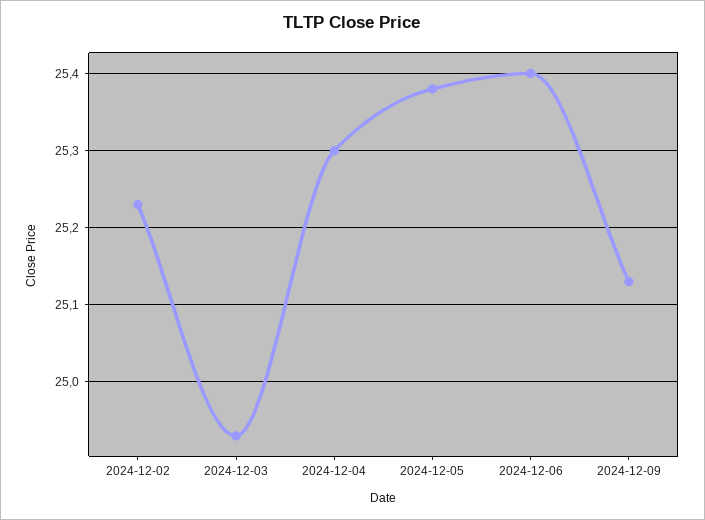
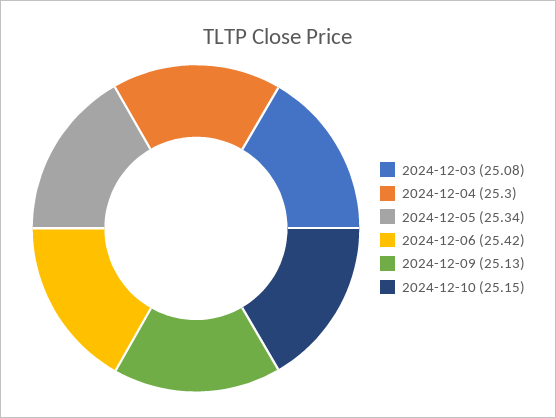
2024-12-02: 25.23 -> none
2024-12-03: 24.93 -> 25.08
2024-12-05: 25.38 -> 25.34
2024-12-06: 25.4 -> 25.42
2024-12-10: none -> 25.15

